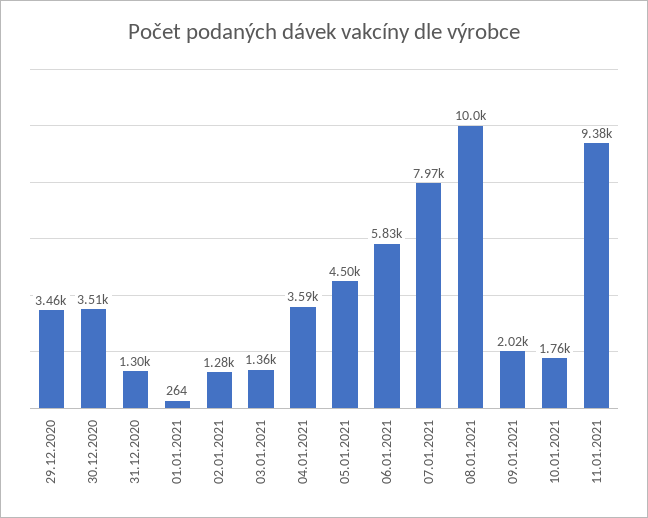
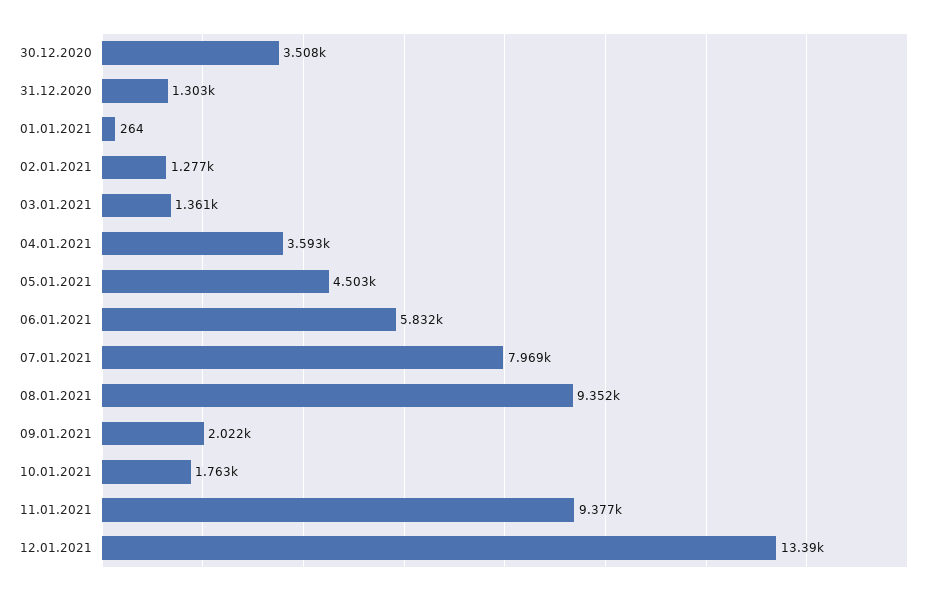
29.12.2020: 3460 -> none
08.01.2021: 10000 -> 9352
12.01.2021: none -> 13390

